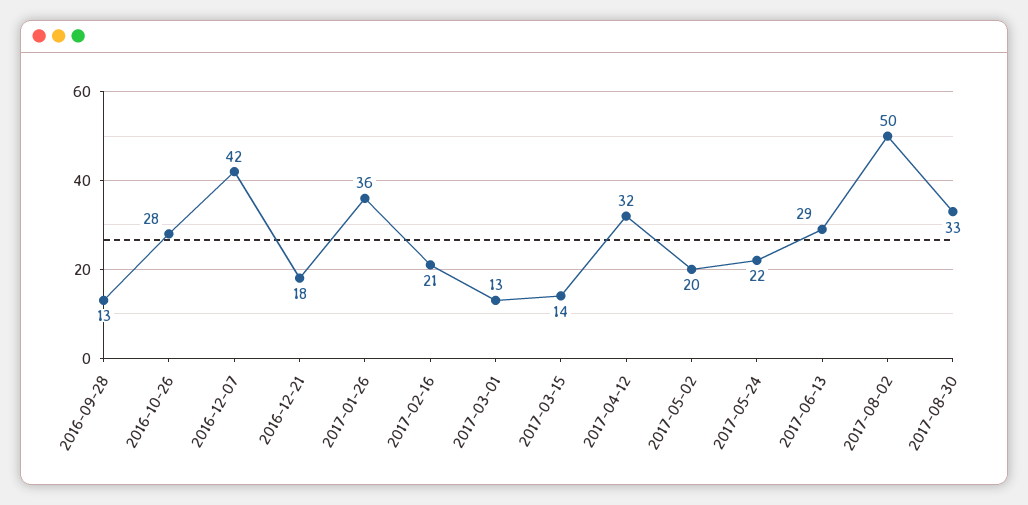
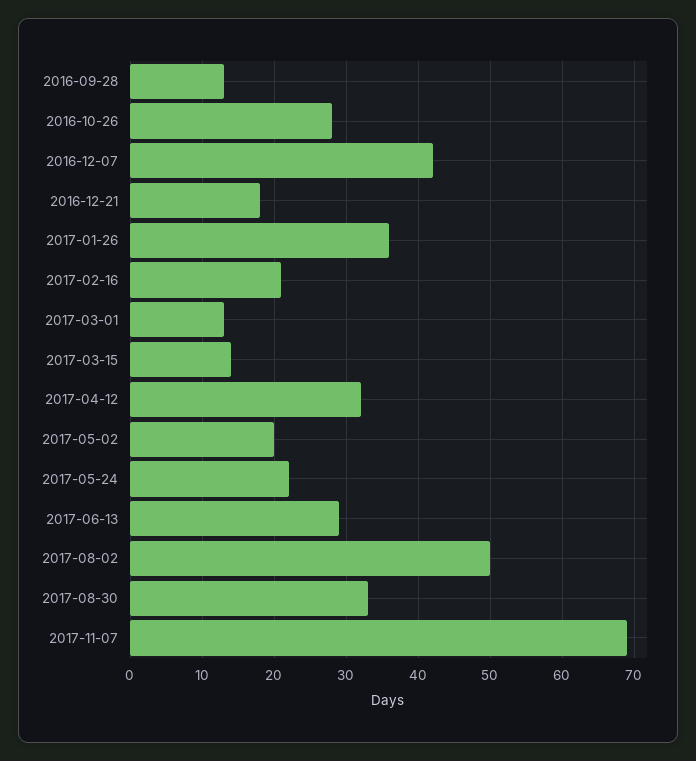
2017-11-07: none -> 69

